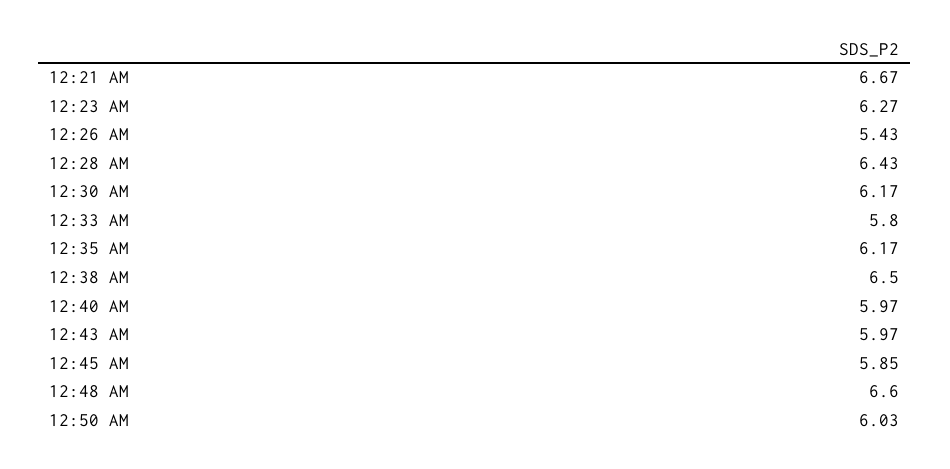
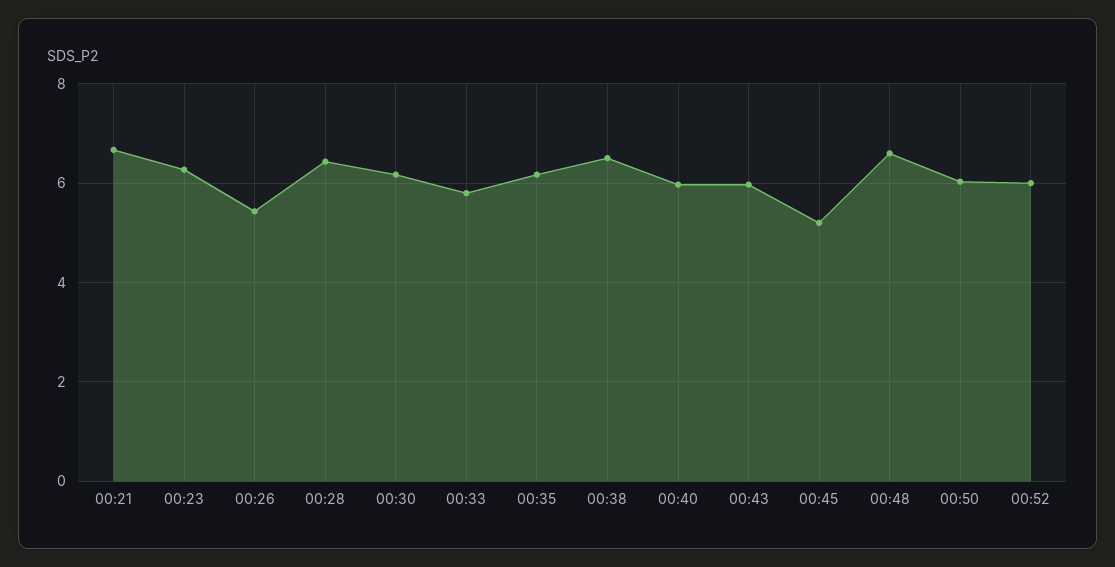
12:45 AM: 5.85 -> 5.2
00:52: none -> 6

